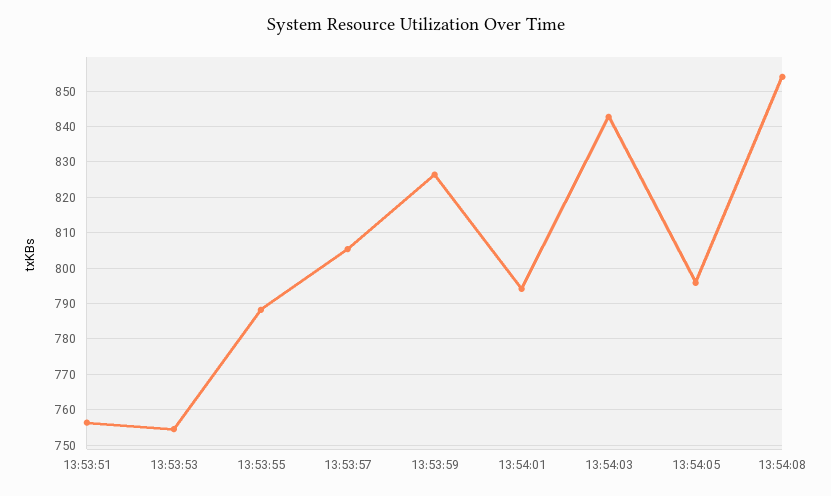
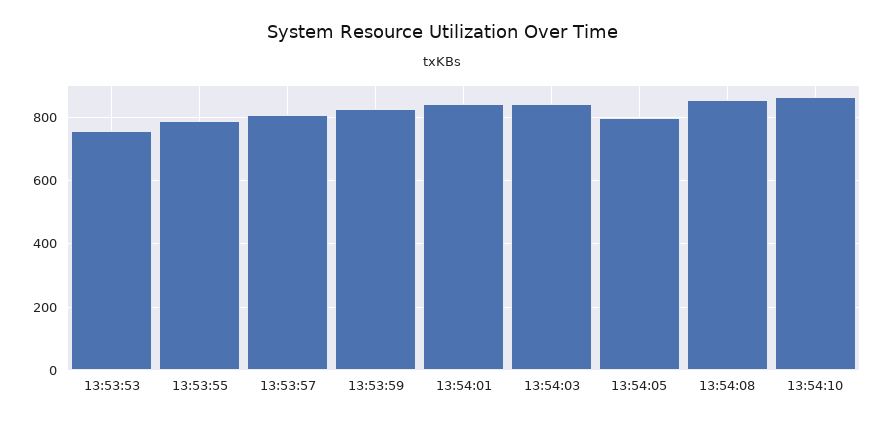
13:53:51: 756 -> none
13:54:01: 794 -> 840
13:54:10: none -> 860

